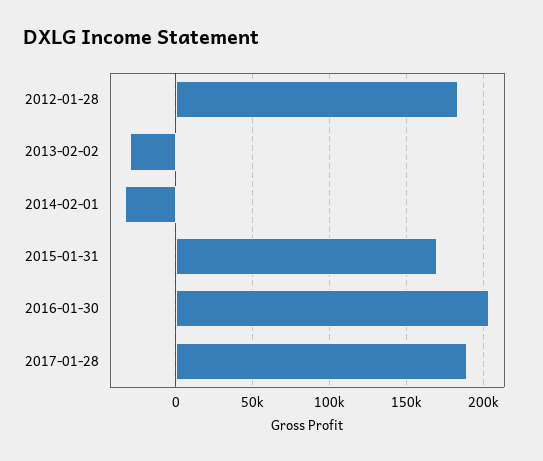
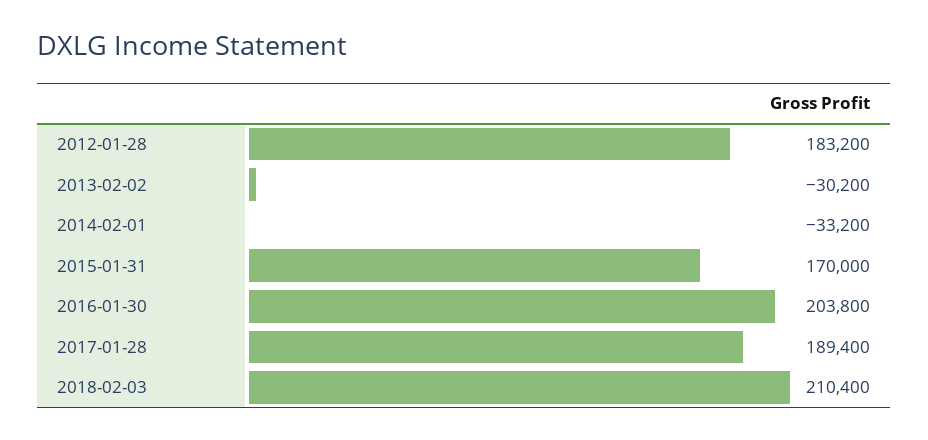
2018-02-03: none -> 210400

